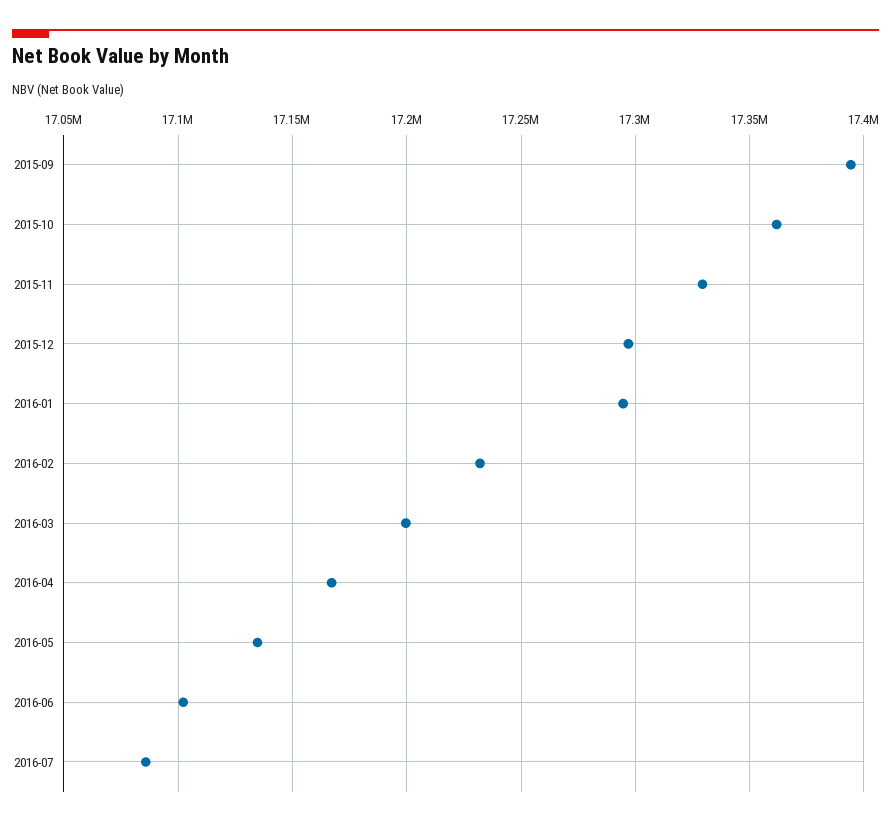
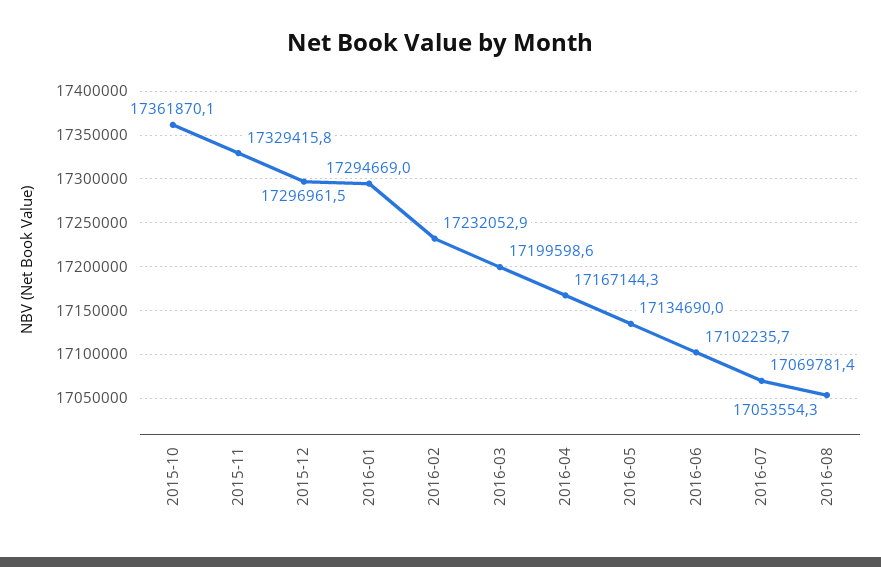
2015-09: 17395000 -> none
2016-07: 17085000 -> 17069781.4
2016-08: none -> 17053554.3

